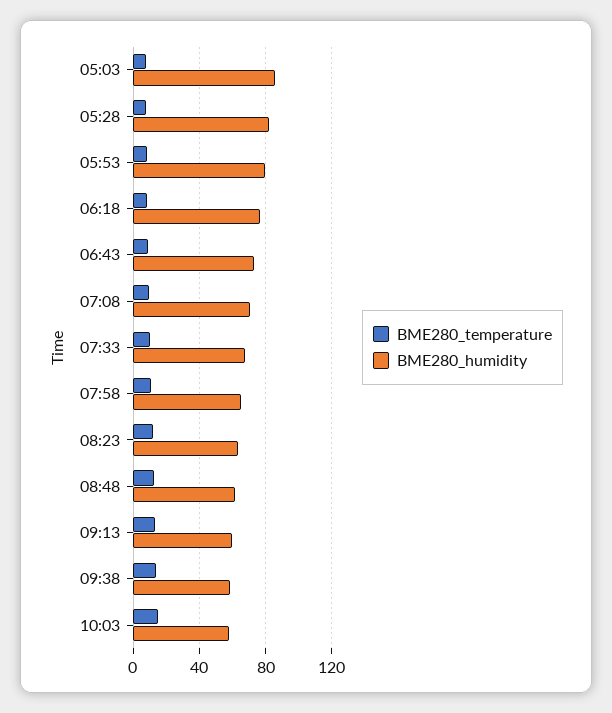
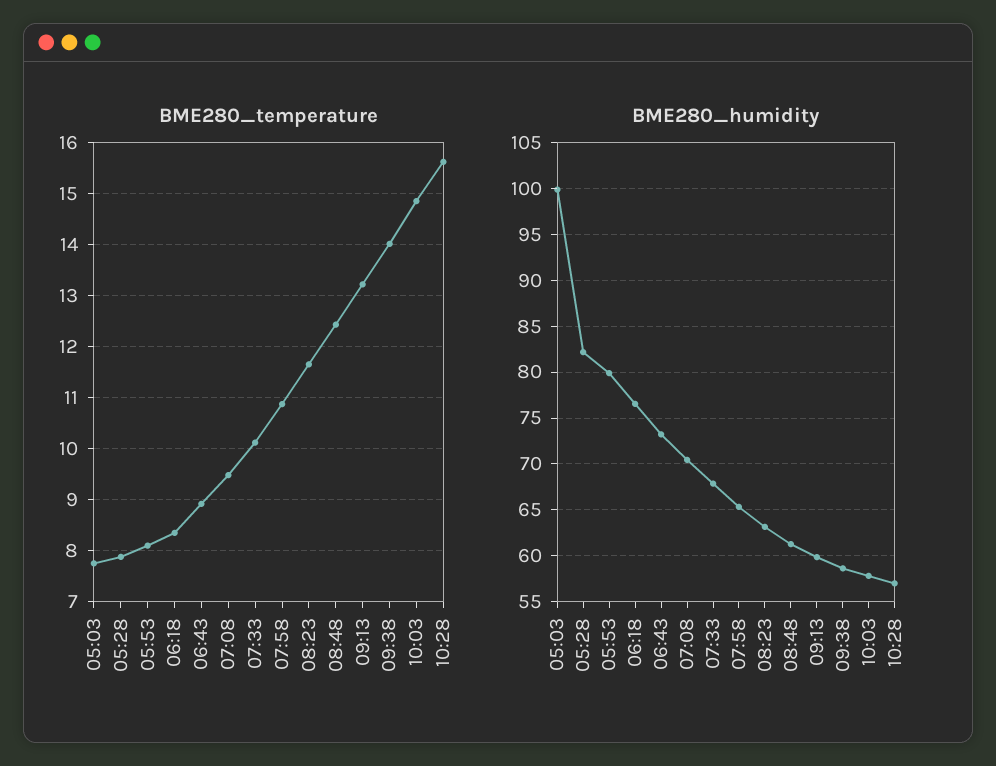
BME280_humidity, 05:03: 85 -> 100
BME280_temperature, 10:28: none -> 15.6
BME280_humidity, 10:28: none -> 57

